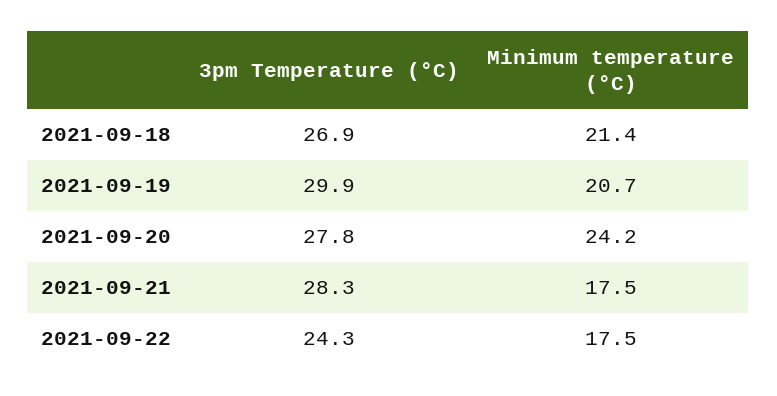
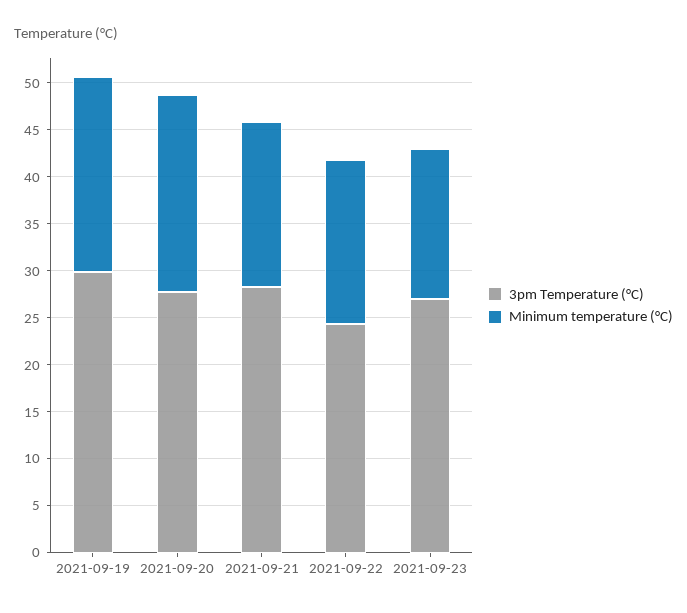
3pm Temperature (°C), 2021-09-18: 26.9 -> none
Minimum temperature (°C), 2021-09-18: 21.4 -> none
Minimum temperature (°C), 2021-09-20: 24.2 -> 21
3pm Temperature (°C), 2021-09-23: none -> 27
Minimum temperature (°C), 2021-09-23: none -> 16

